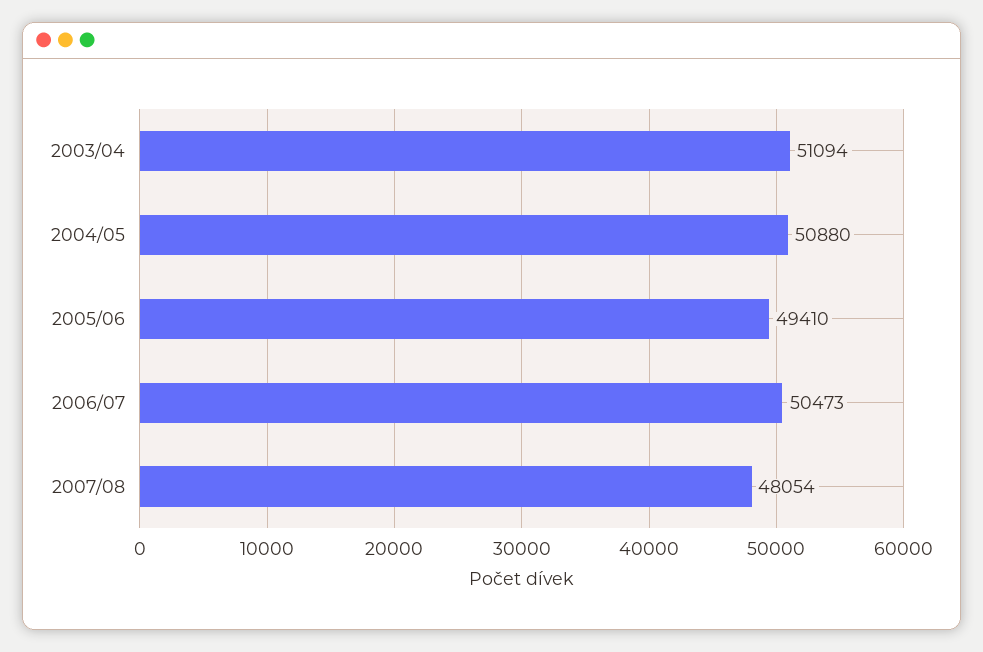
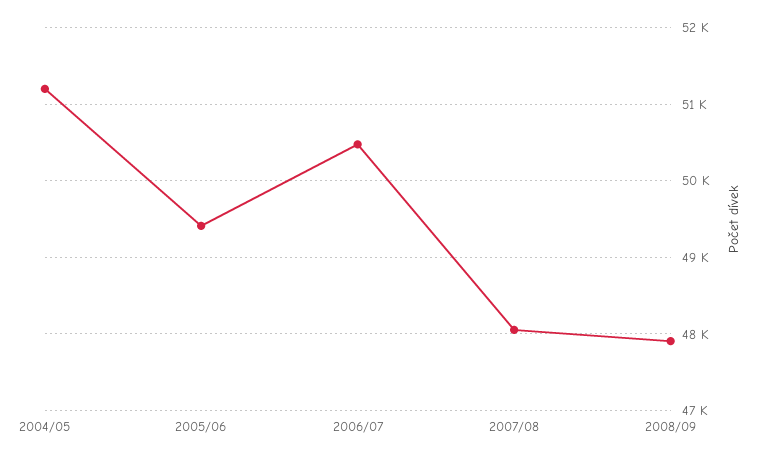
2003/04: 51094 -> none
2004/05: 50880 -> 51200
2008/09: none -> 47900

